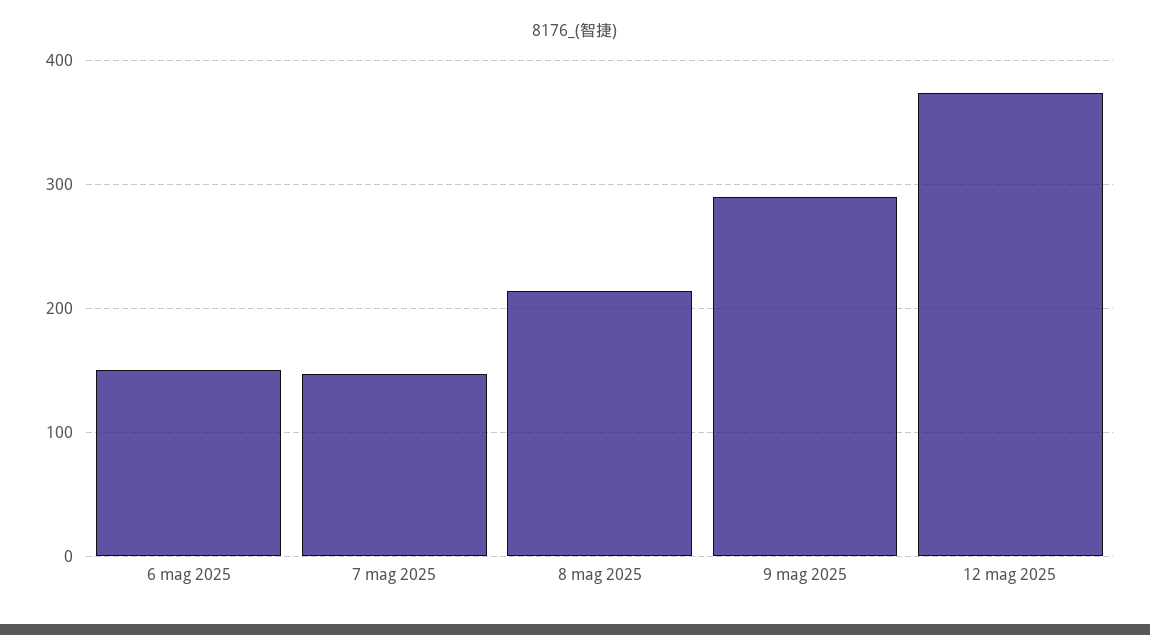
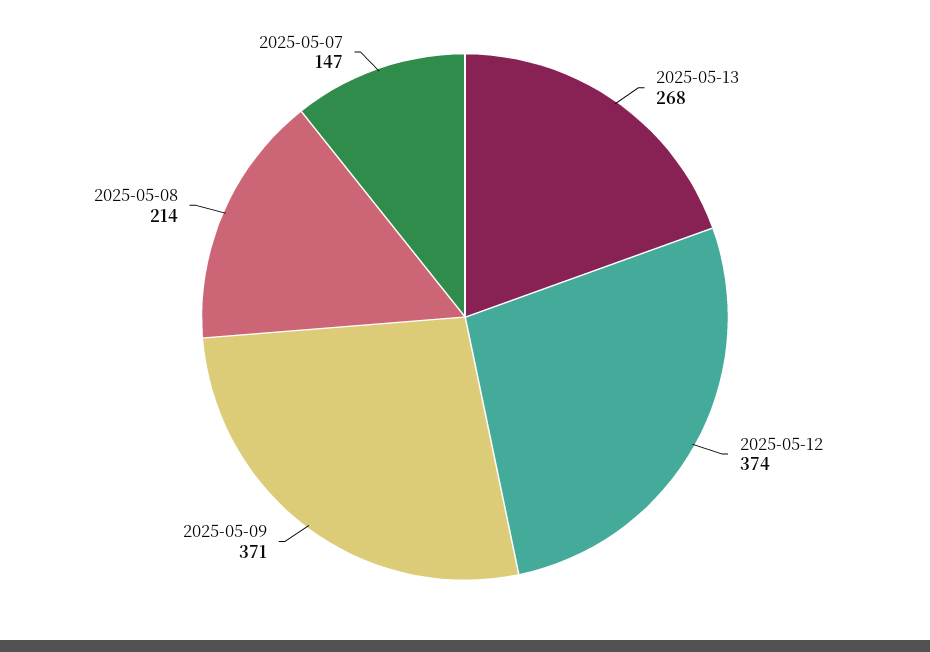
6 mag 2025: 150 -> none
9 mag 2025: 290 -> 371
2025-05-13: none -> 268

